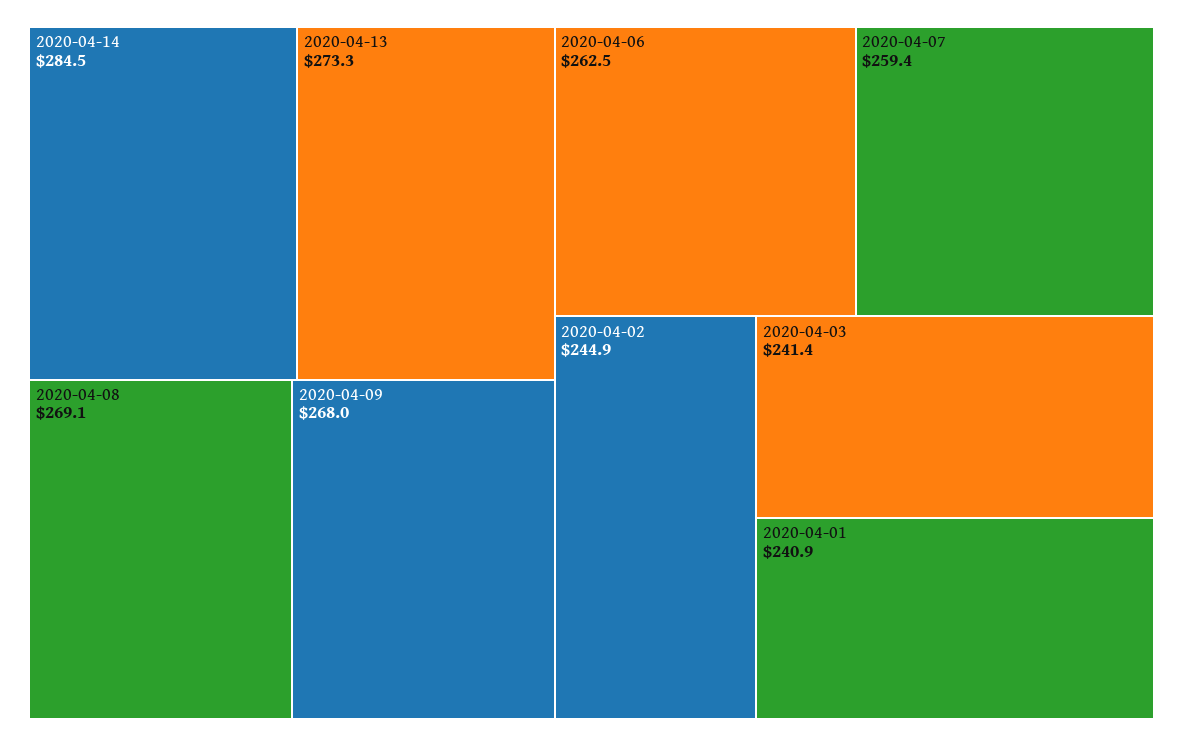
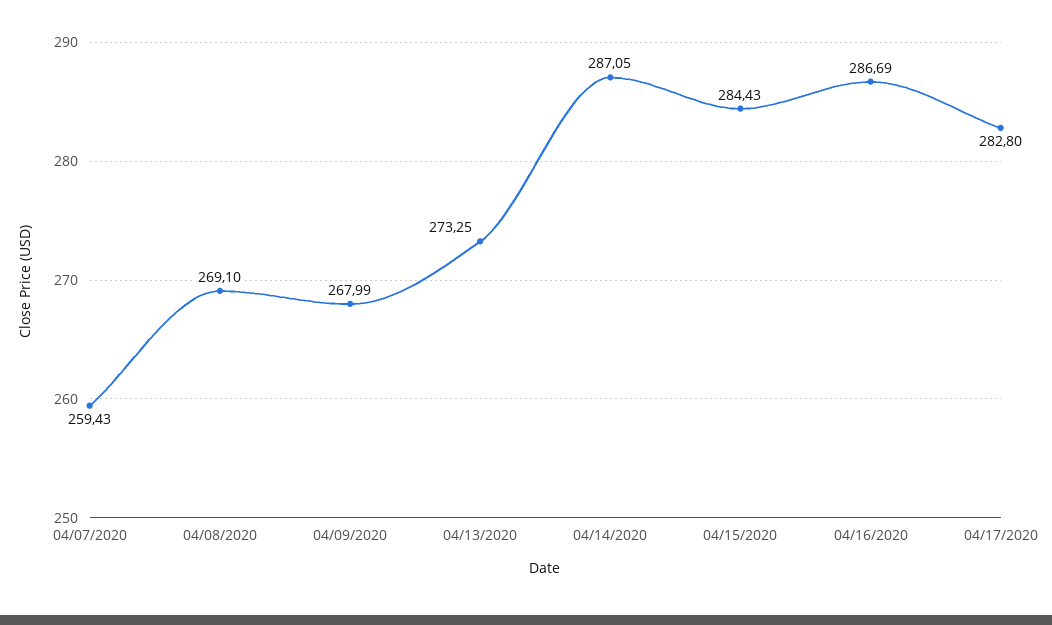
2020-04-14: 284.5 -> 287.05
2020-04-06: 262.5 -> none
2020-04-02: 244.9 -> none
2020-04-03: 241.4 -> none
2020-04-01: 240.9 -> none
04/15/2020: none -> 284.43
04/16/2020: none -> 286.69
04/17/2020: none -> 282.8

